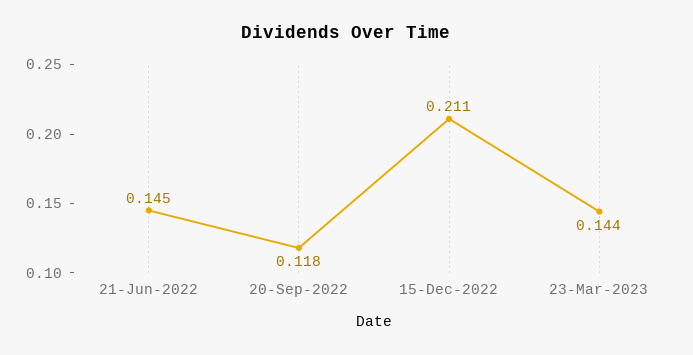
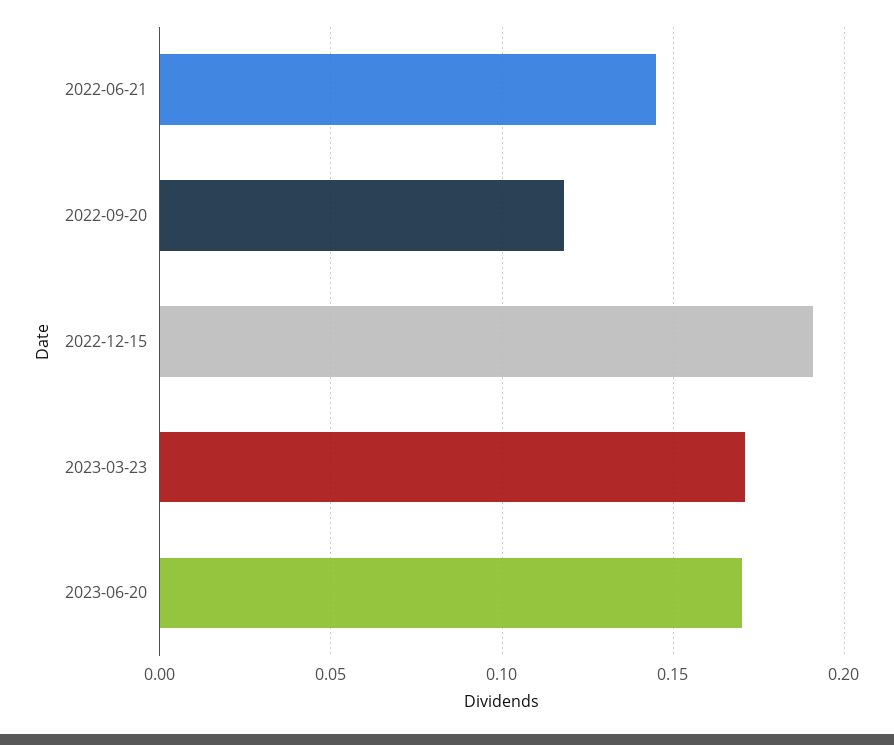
15-Dec-2022: 0.211 -> 0.19
23-Mar-2023: 0.144 -> 0.17
2023-06-20: none -> 0.17

